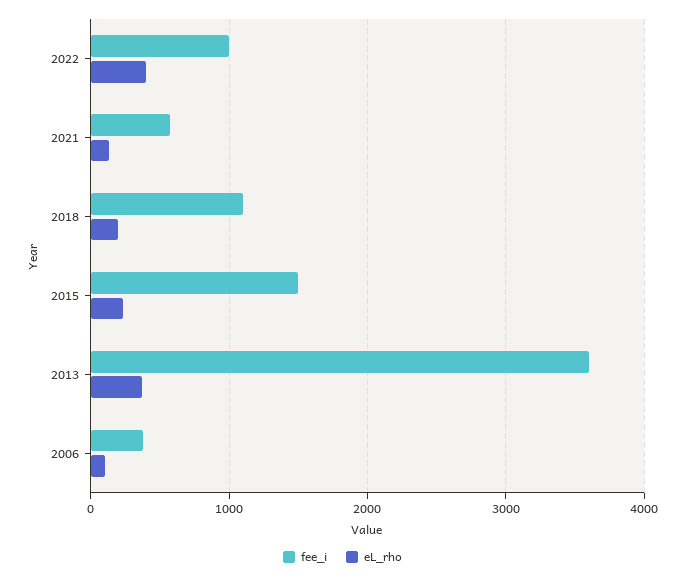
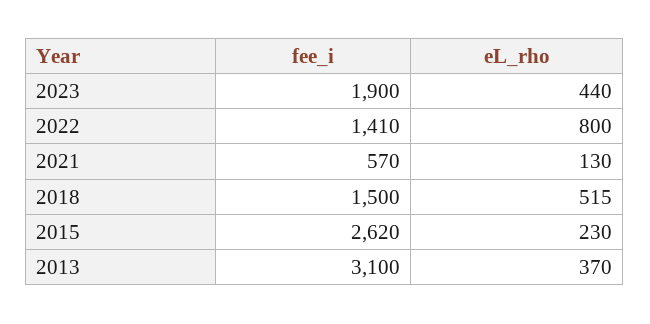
fee_i, 2022: 1000 -> 1410
eL_rho, 2022: 400 -> 800
fee_i, 2018: 1100 -> 1500
eL_rho, 2018: 200 -> 515
fee_i, 2015: 1500 -> 2620
fee_i, 2013: 3600 -> 3100
fee_i, 2006: 400 -> none
eL_rho, 2006: 100 -> none
fee_i, 2023: none -> 1900
eL_rho, 2023: none -> 440

